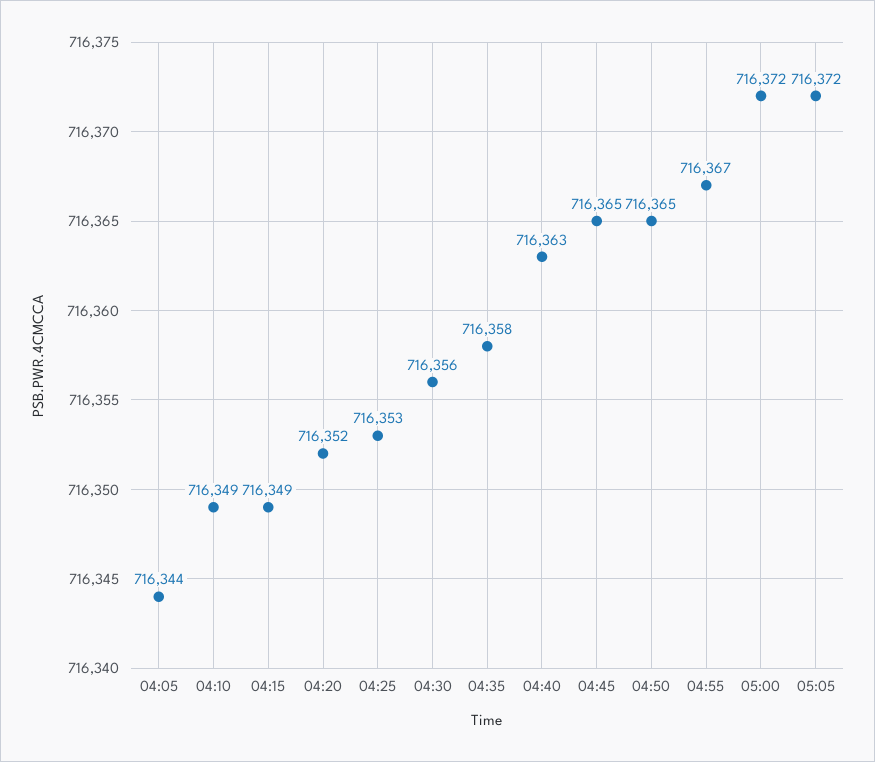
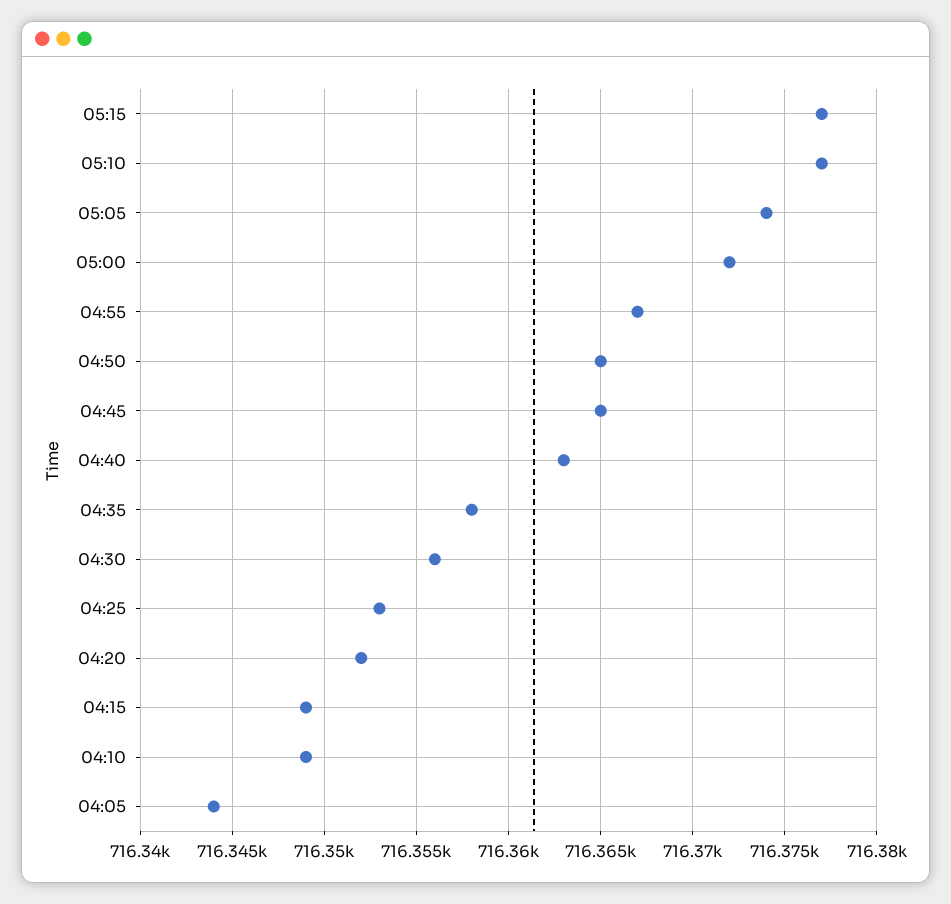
05:05: 716372 -> 716374
05:15: none -> 716377
05:10: none -> 716377

